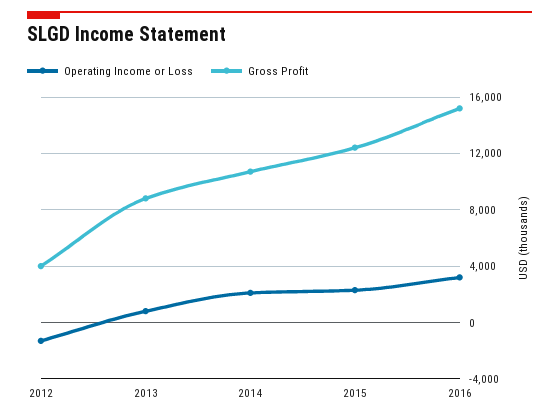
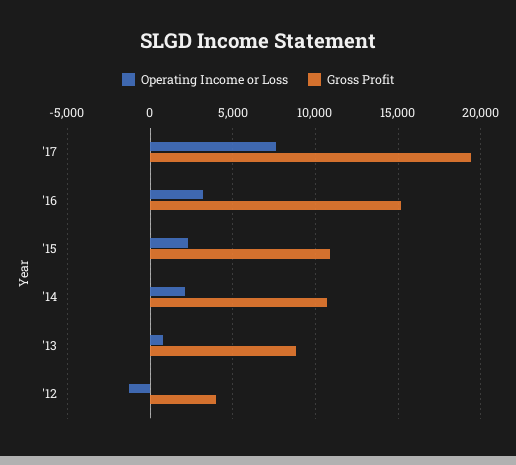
Gross Profit, 2015: 12500 -> 11000
Operating Income or Loss, '17: none -> 7500
Gross Profit, '17: none -> 19500

